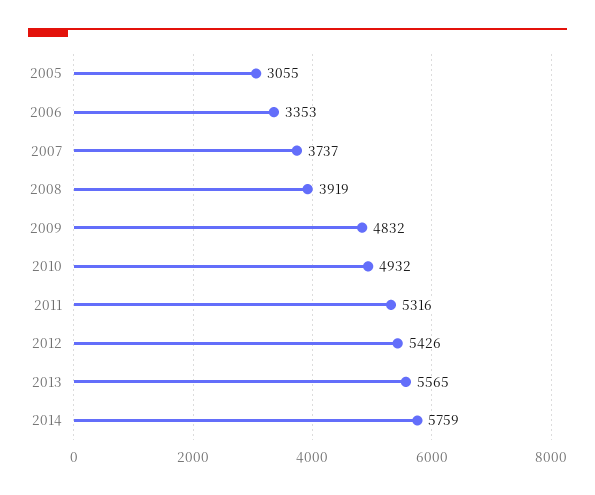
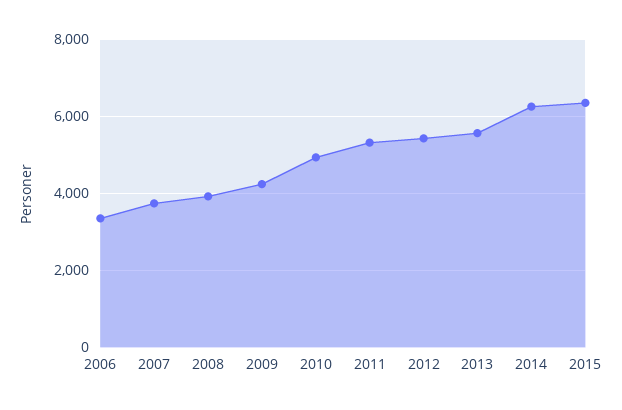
2005: 3055 -> none
2009: 4832 -> 4200
2014: 5759 -> 6200
2015: none -> 6400

